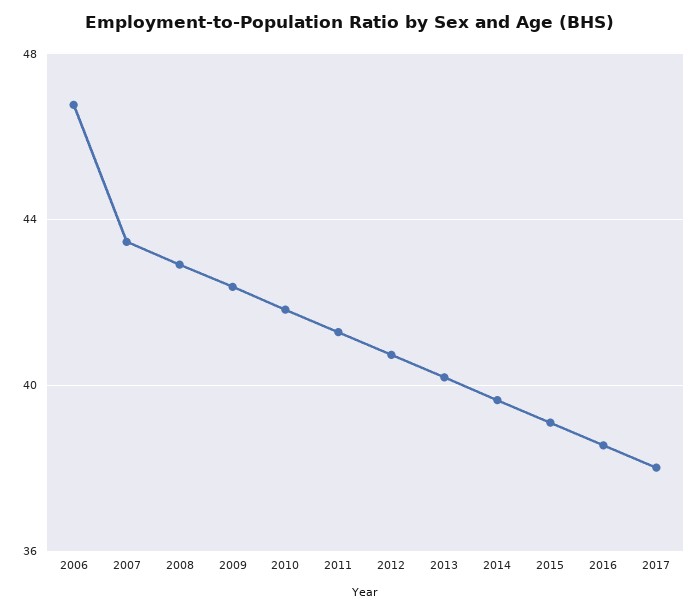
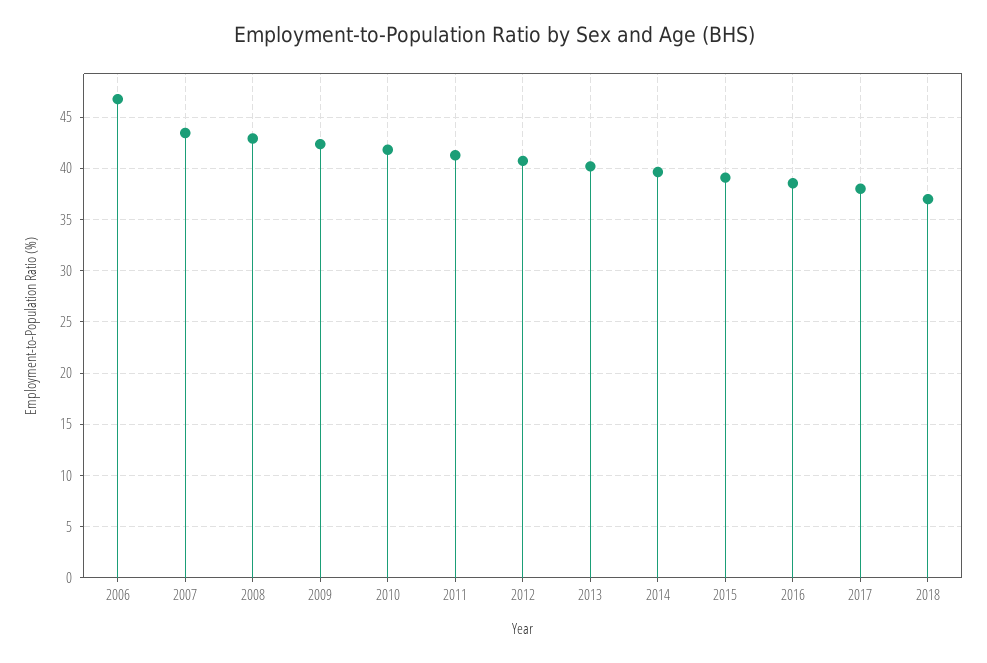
2018: none -> 37

